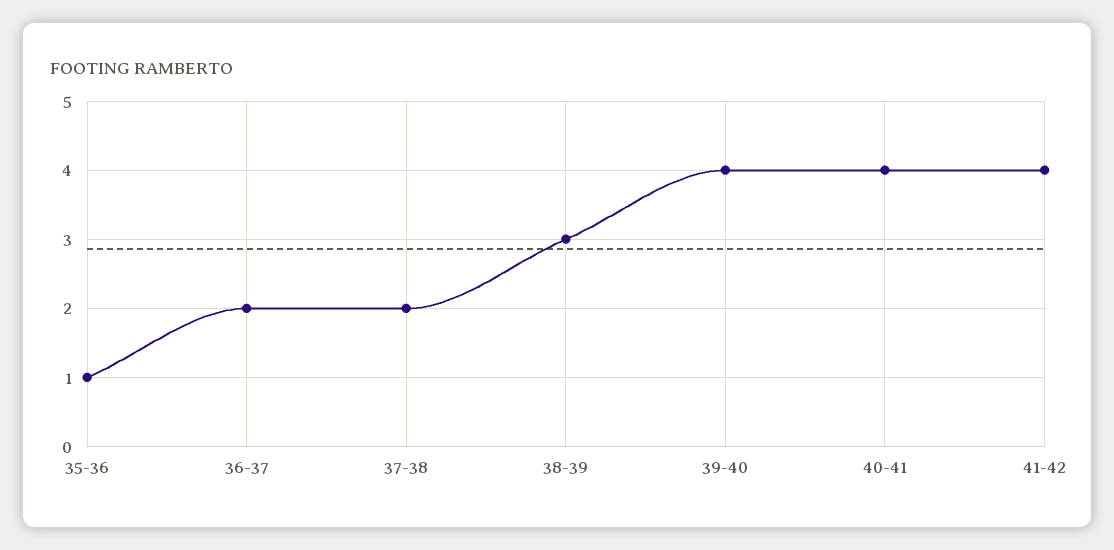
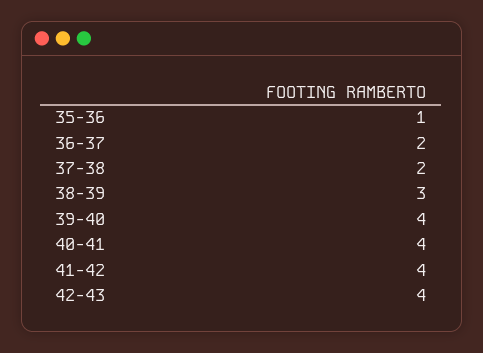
42-43: none -> 4

